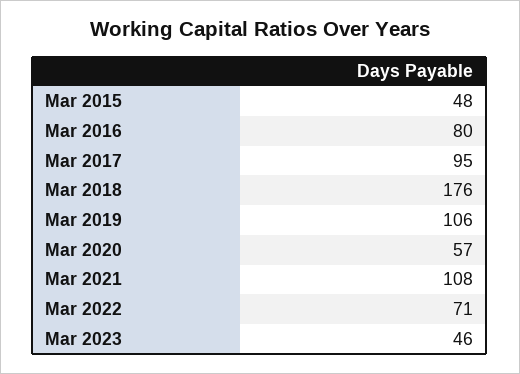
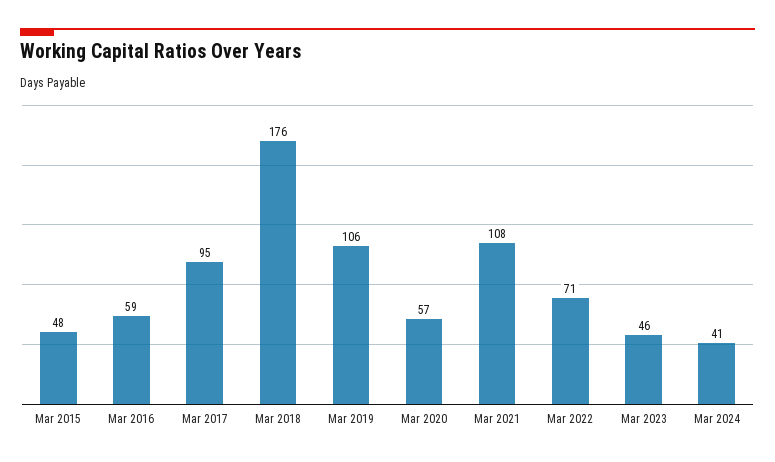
Mar 2016: 80 -> 59
Mar 2024: none -> 41

